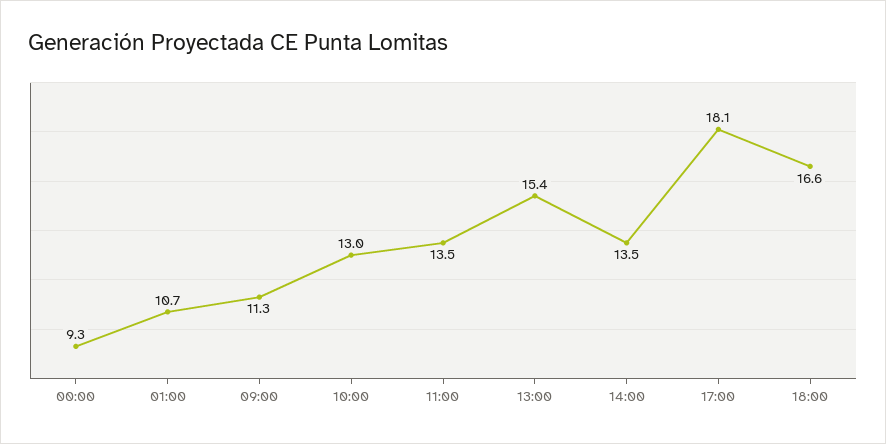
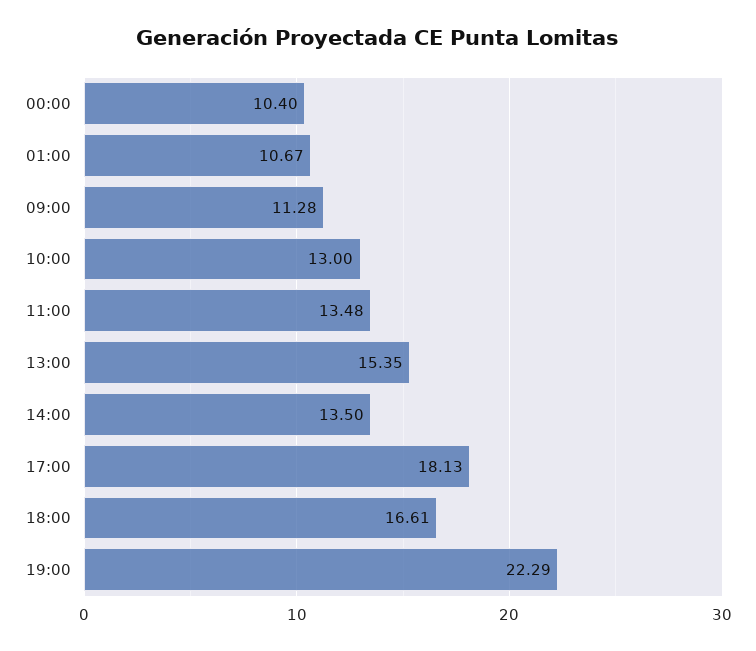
00:00: 9.3 -> 10.4
19:00: none -> 22.29

